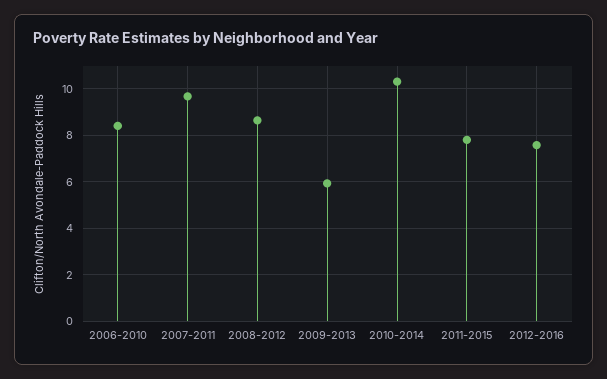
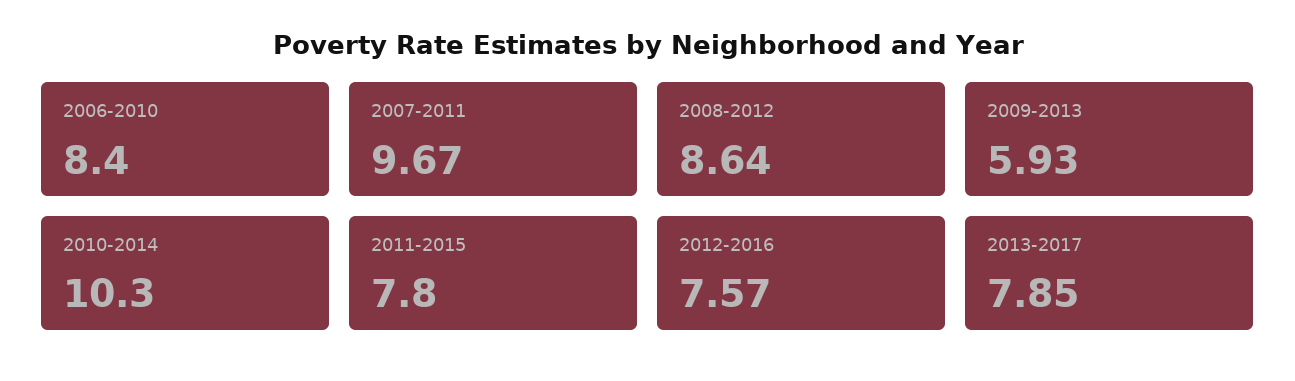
2013-2017: none -> 7.85

